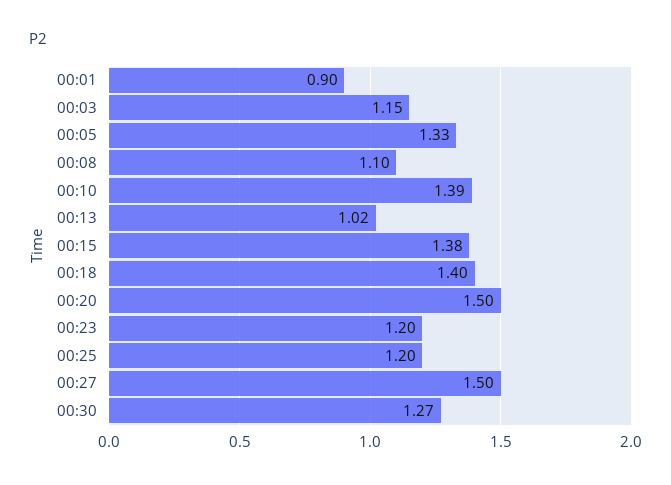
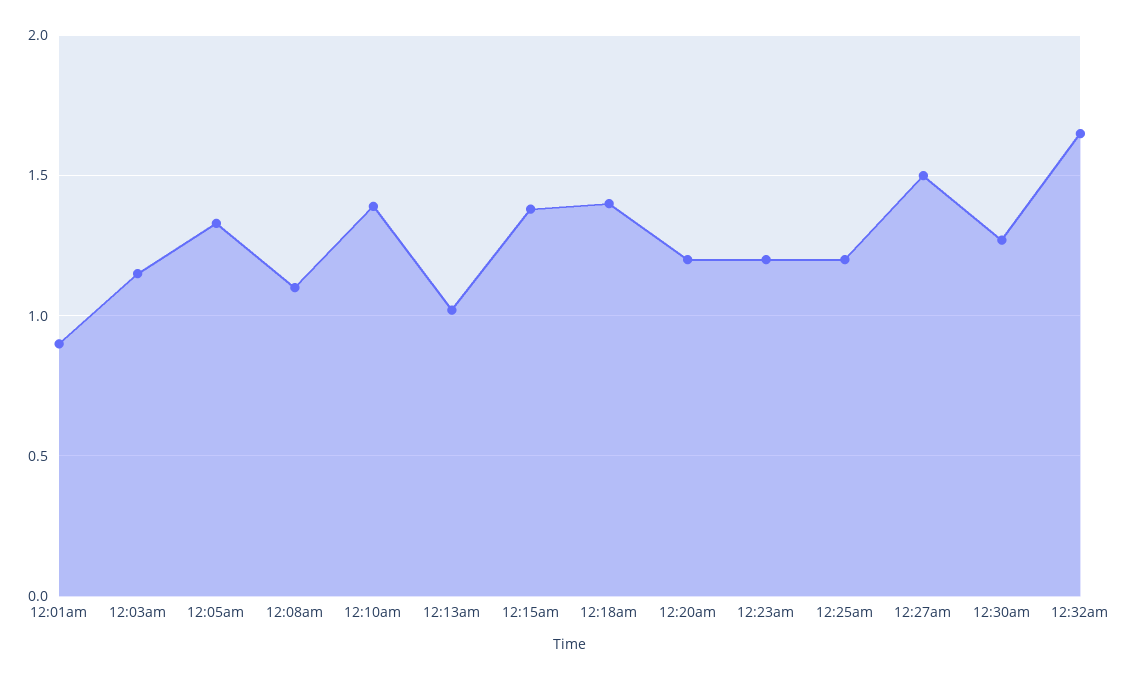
00:20: 1.5 -> 1.2
12:32am: none -> 1.65

